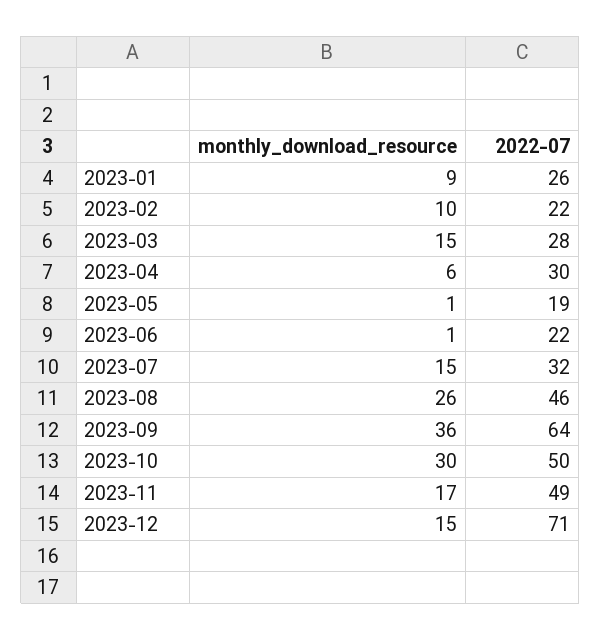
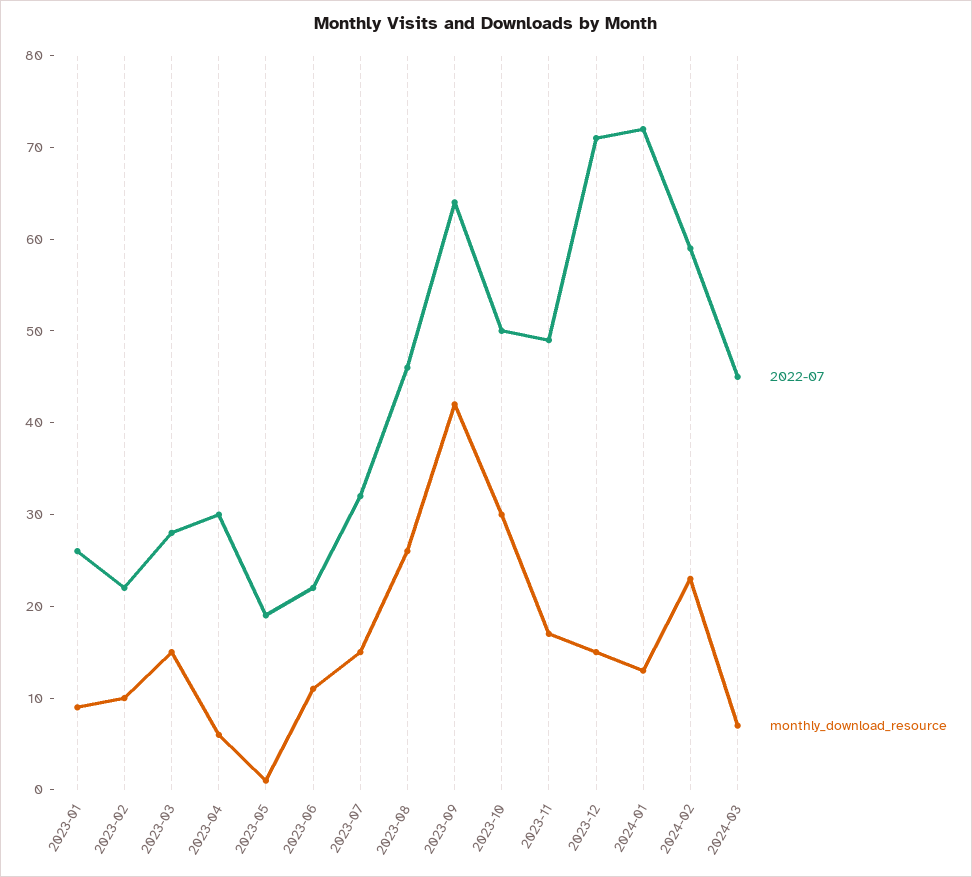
monthly_download_resource, 2023-06: 1 -> 11
monthly_download_resource, 2023-09: 36 -> 42
2022-07, 2024-01: none -> 72
monthly_download_resource, 2024-01: none -> 13
2022-07, 2024-02: none -> 59
monthly_download_resource, 2024-02: none -> 23
2022-07, 2024-03: none -> 45
monthly_download_resource, 2024-03: none -> 7

